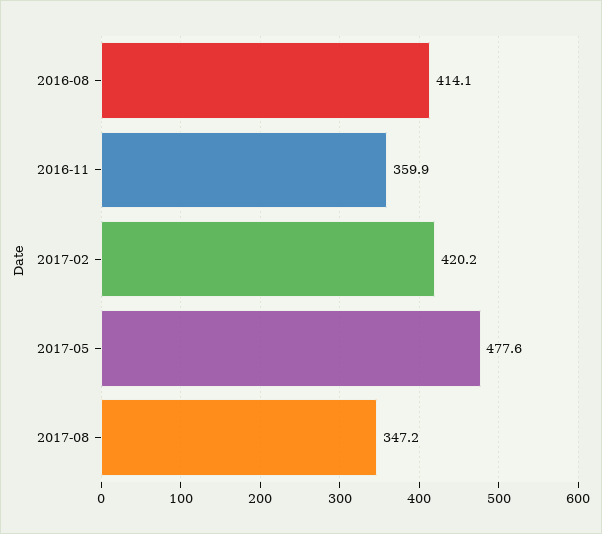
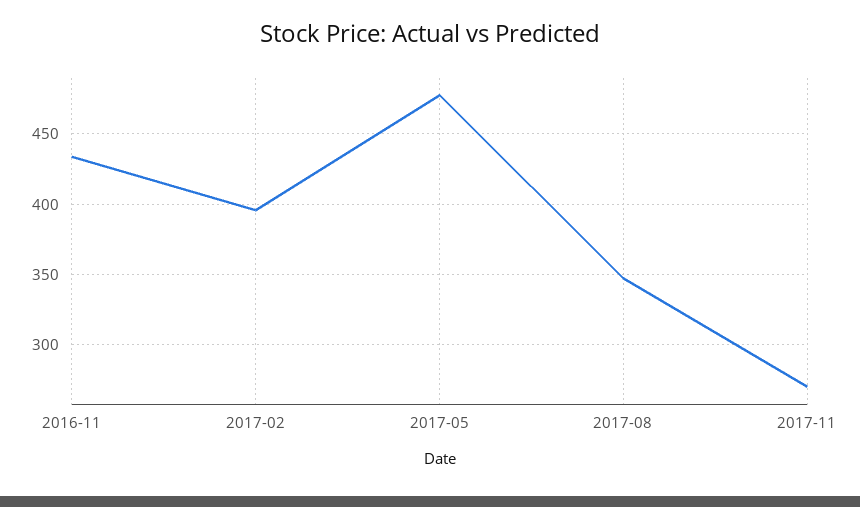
2016-08: 414.1 -> none
2016-11: 359.9 -> 435
2017-02: 420.2 -> 395
2017-11: none -> 270

